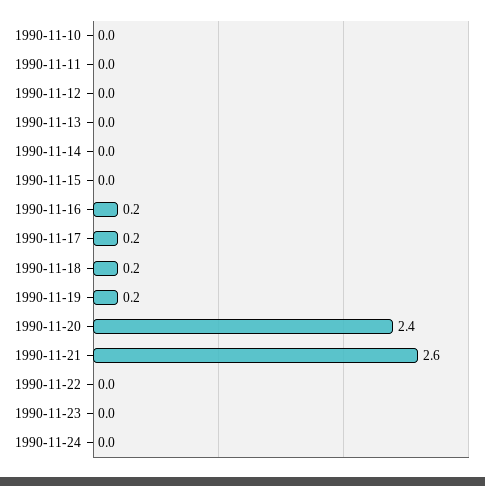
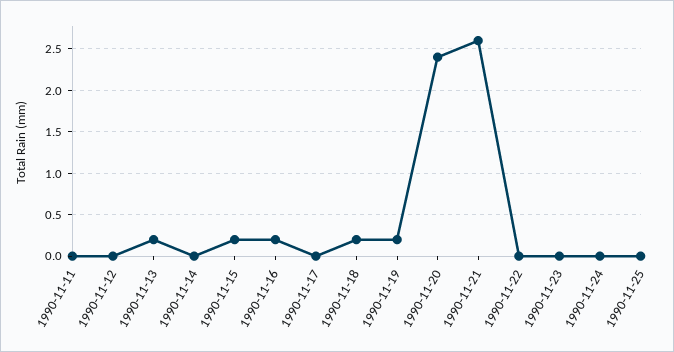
1990-11-10: 0 -> none
1990-11-13: 0 -> 0.2
1990-11-15: 0 -> 0.2
1990-11-17: 0.2 -> 0
1990-11-25: none -> 0

